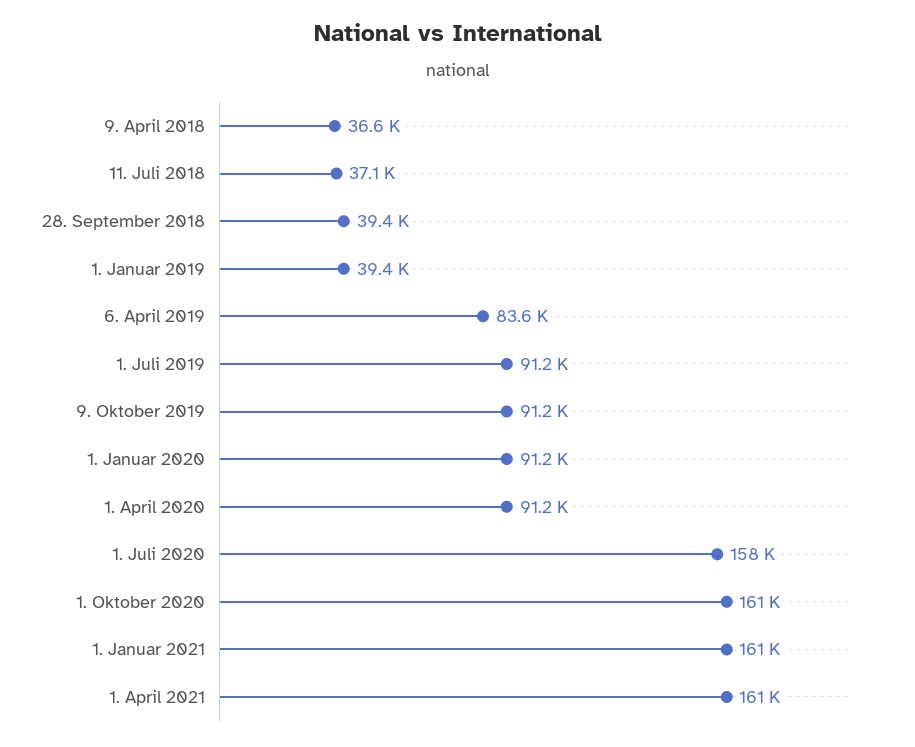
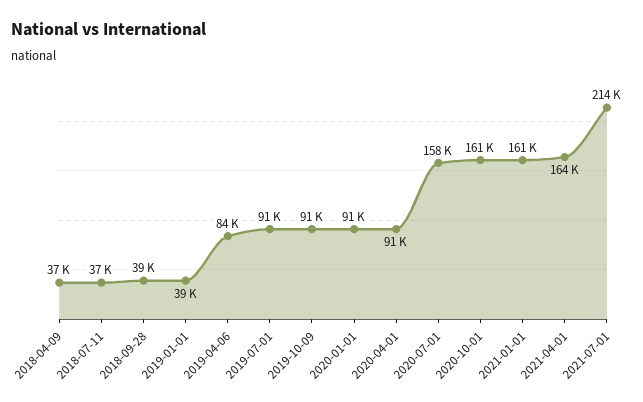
1. April 2021: 161000 -> 164000
2021-07-01: none -> 214000

